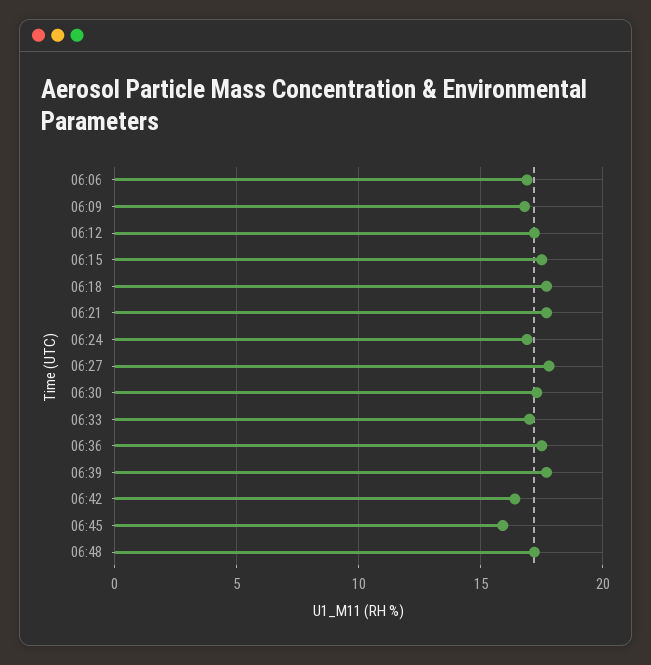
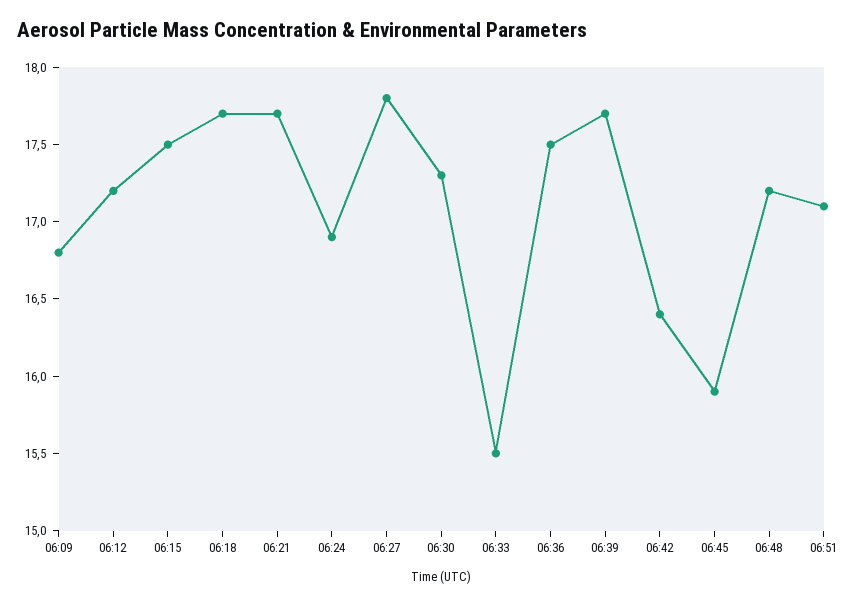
06:06: 17 -> none
06:33: 17 -> 15.5
06:51: none -> 17.1

